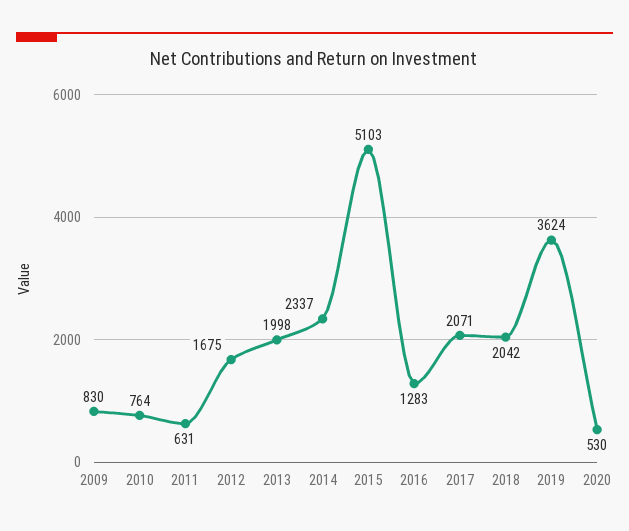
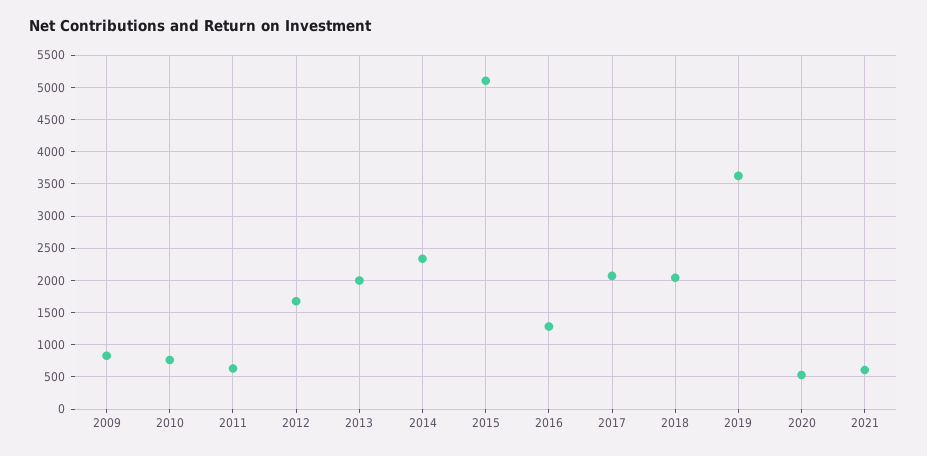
2021: none -> 600

